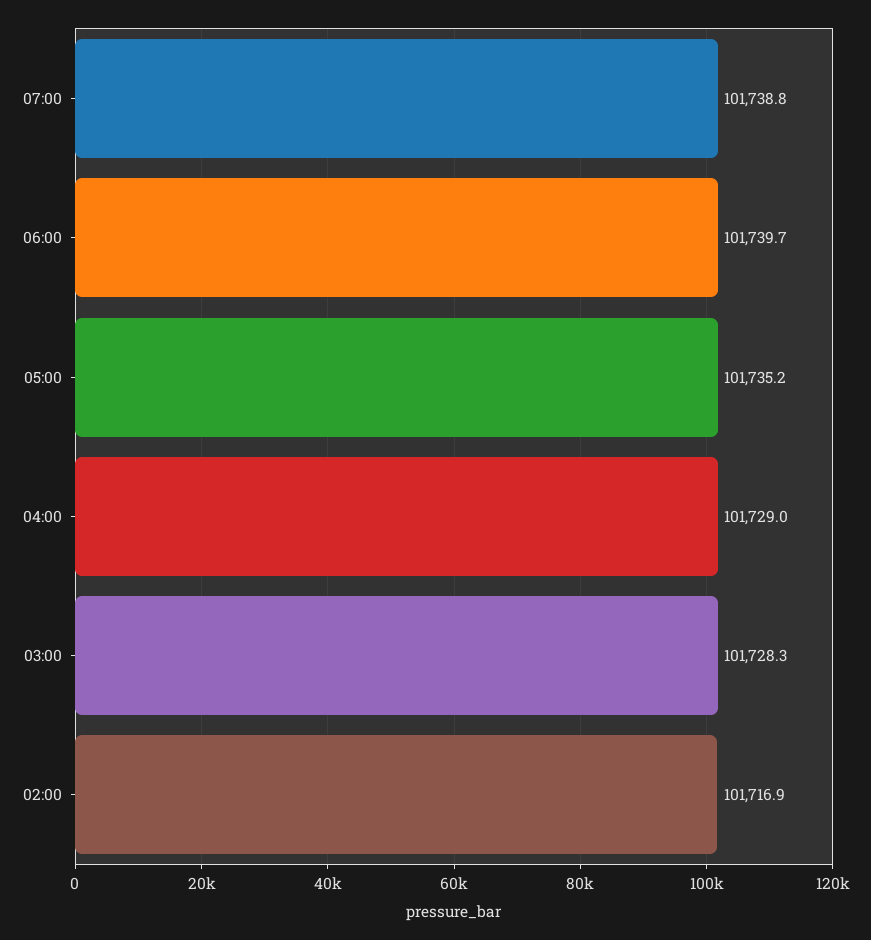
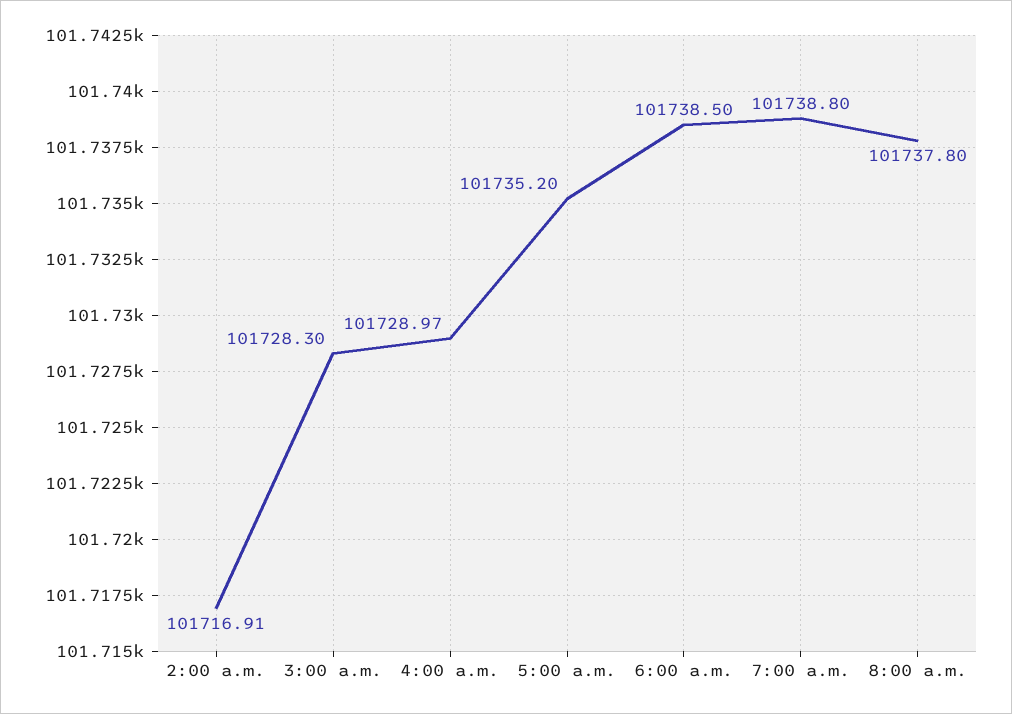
06:00: 101739.7 -> 101738.5
8:00 a.m.: none -> 101737.8

